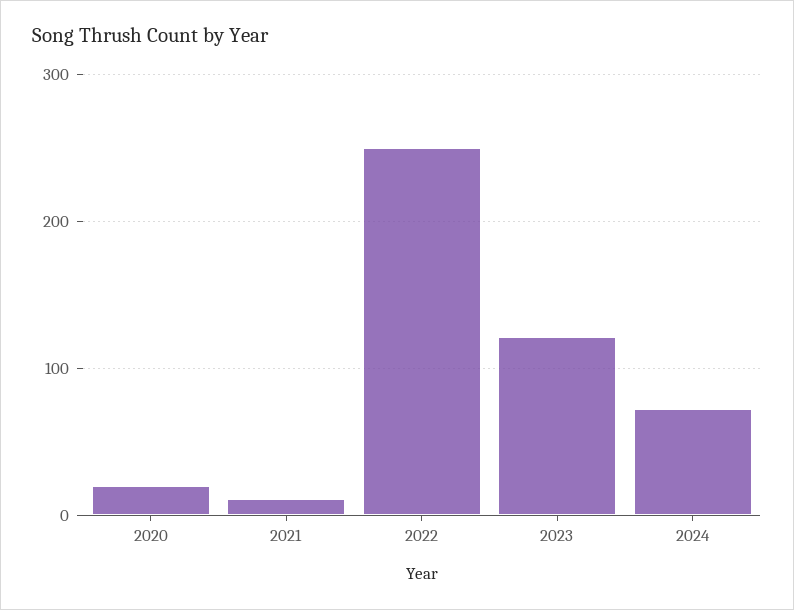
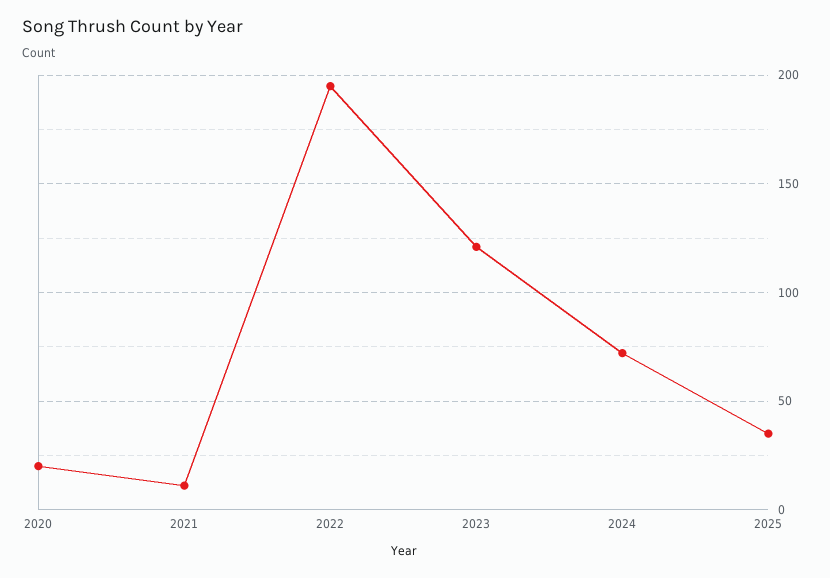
2022: 250 -> 195
2025: none -> 35

